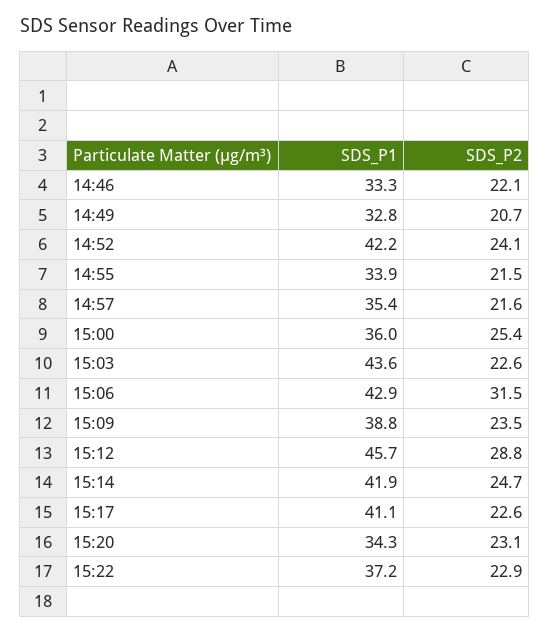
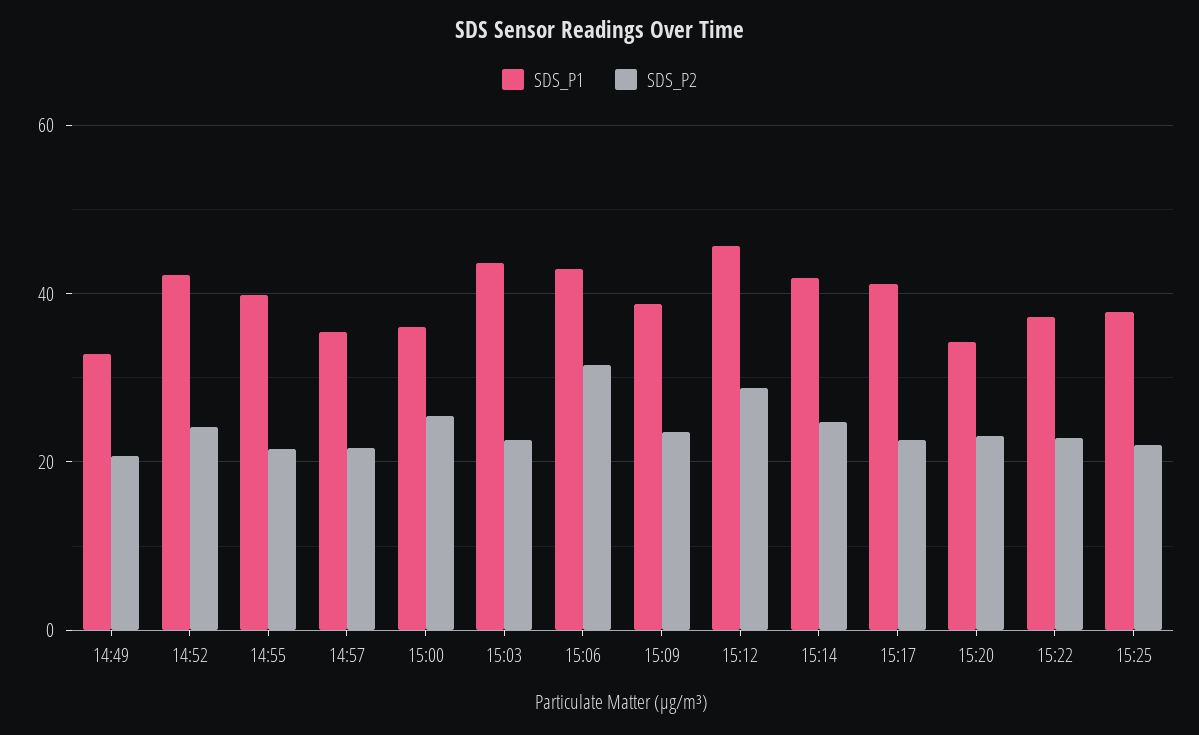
SDS_P1, 14:46: 33.3 -> none
SDS_P2, 14:46: 22.1 -> none
SDS_P1, 14:55: 33.9 -> 40
SDS_P1, 15:25: none -> 38
SDS_P2, 15:25: none -> 22

